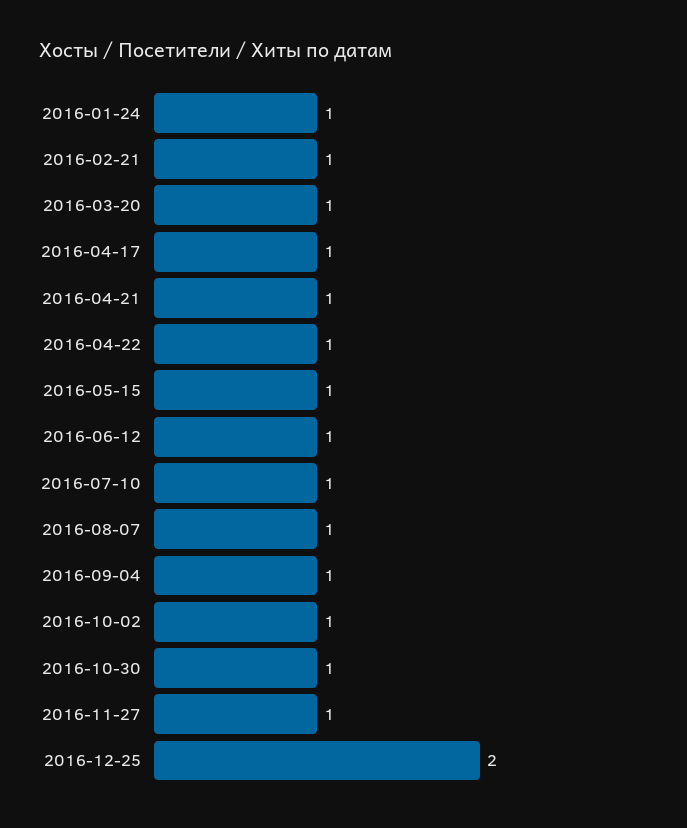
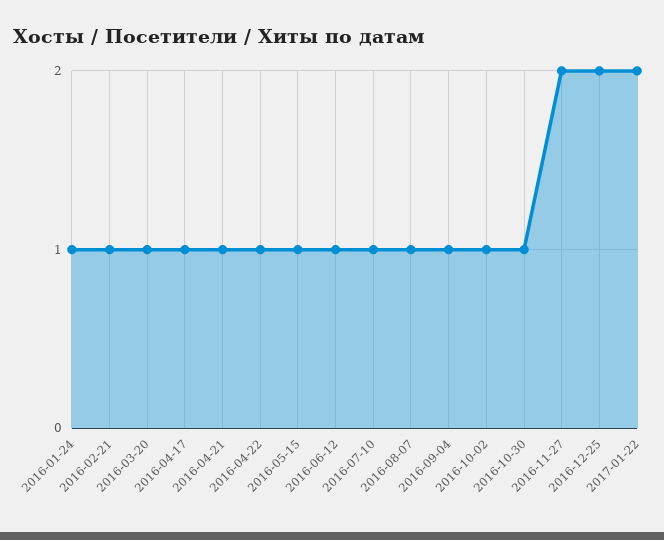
2016-11-27: 1 -> 2
2017-01-22: none -> 2

